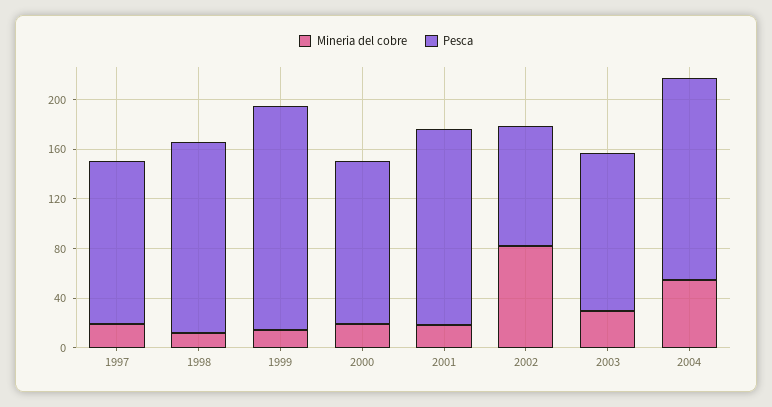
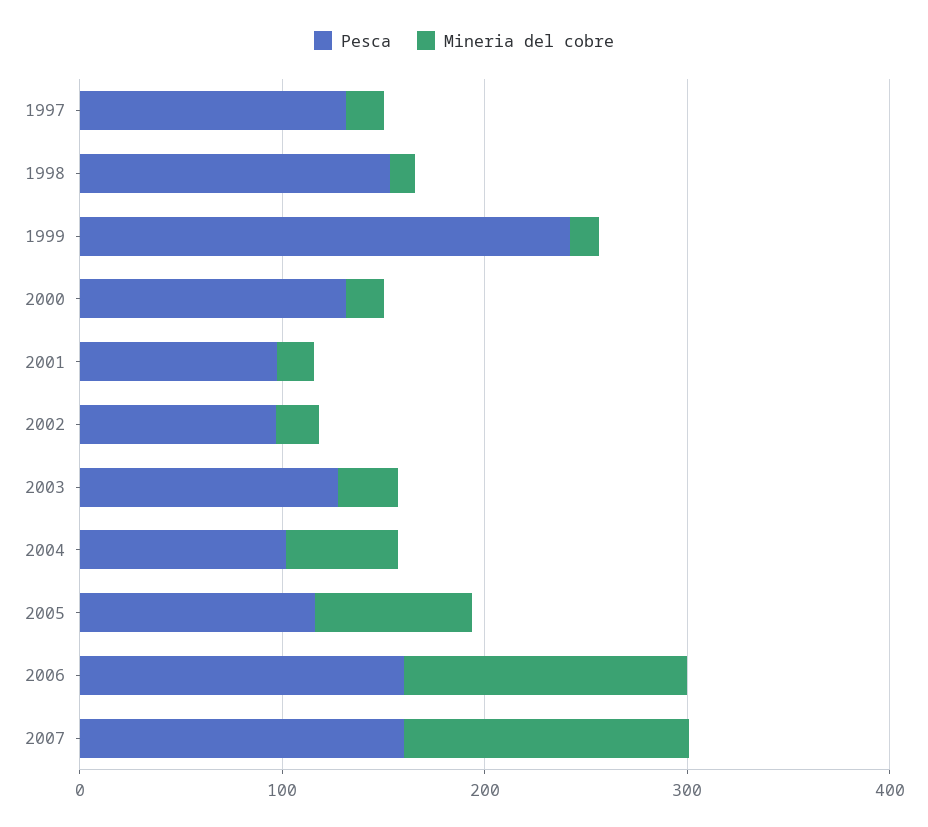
Pesca, 1999: 180 -> 240
Pesca, 2001: 160 -> 100
Mineria del cobre, 2002: 80 -> 20
Pesca, 2004: 160 -> 100
Pesca, 2005: none -> 120
Mineria del cobre, 2005: none -> 80
Pesca, 2006: none -> 160
Mineria del cobre, 2006: none -> 140
Pesca, 2007: none -> 160
Mineria del cobre, 2007: none -> 140

